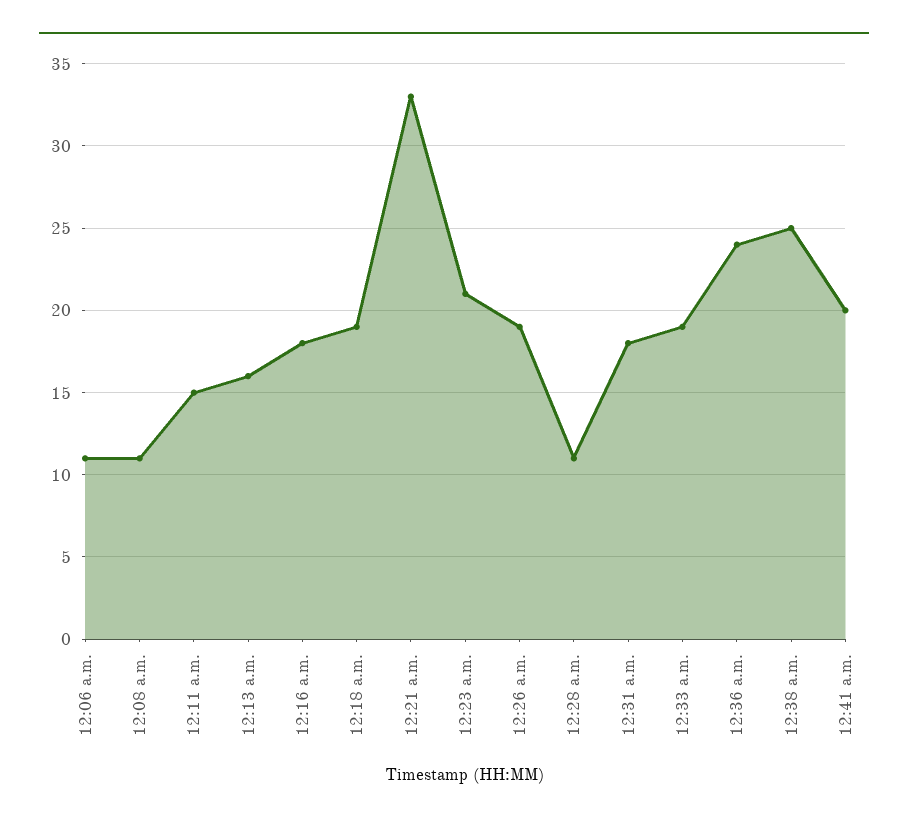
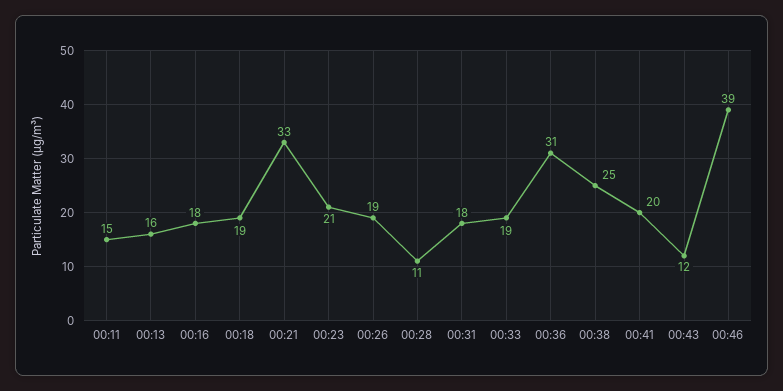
12:06 a.m.: 11 -> none
12:08 a.m.: 11 -> none
12:36 a.m.: 24 -> 31
00:43: none -> 12
00:46: none -> 39

